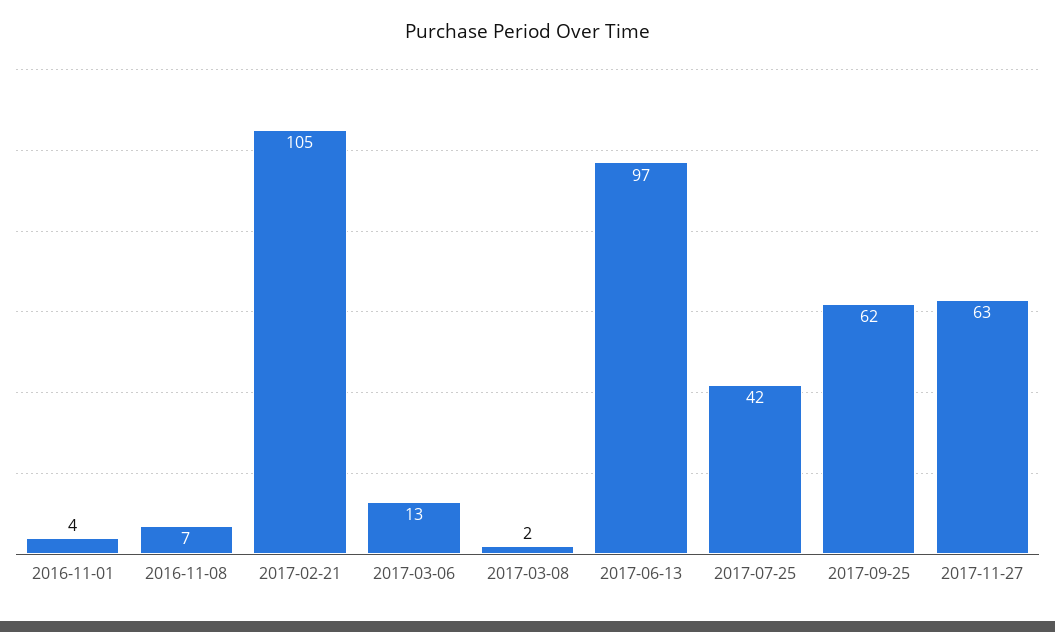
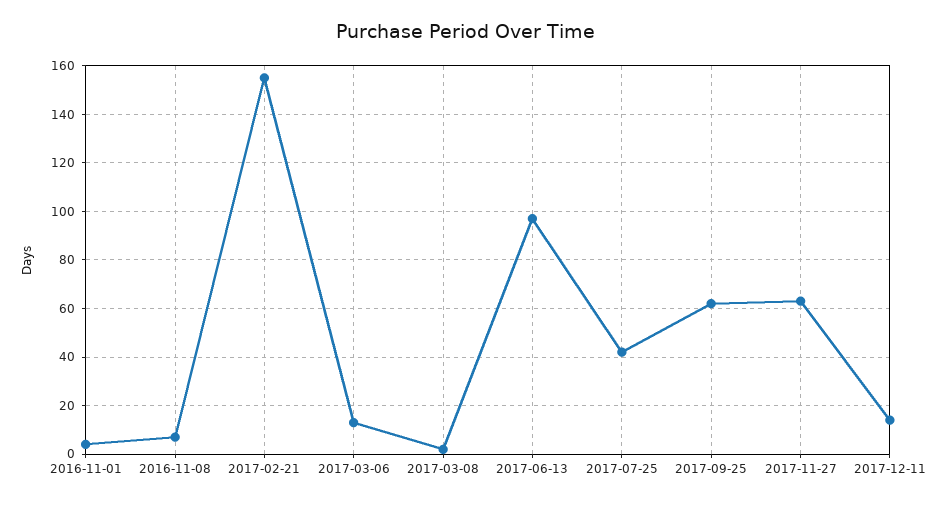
2017-02-21: 105 -> 155
2017-12-11: none -> 15

